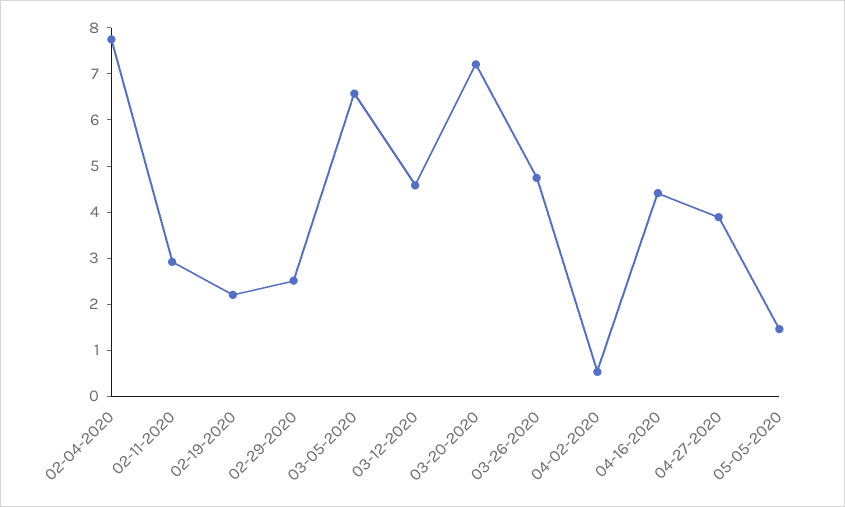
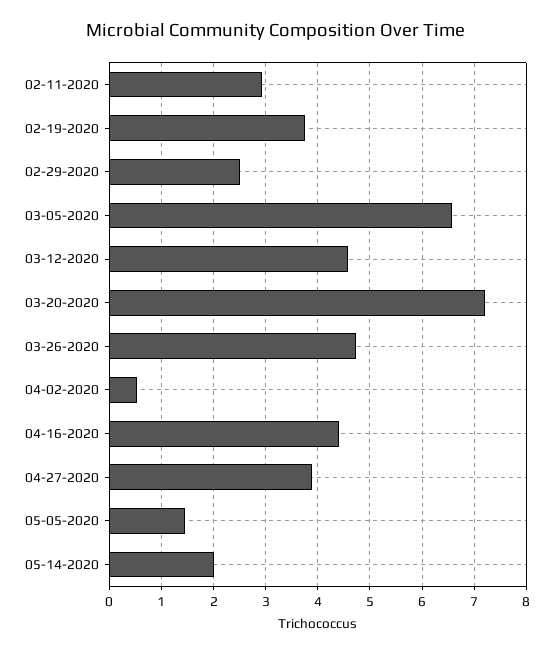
02-04-2020: 7.8 -> none
02-19-2020: 2.2 -> 3.8
05-14-2020: none -> 2

